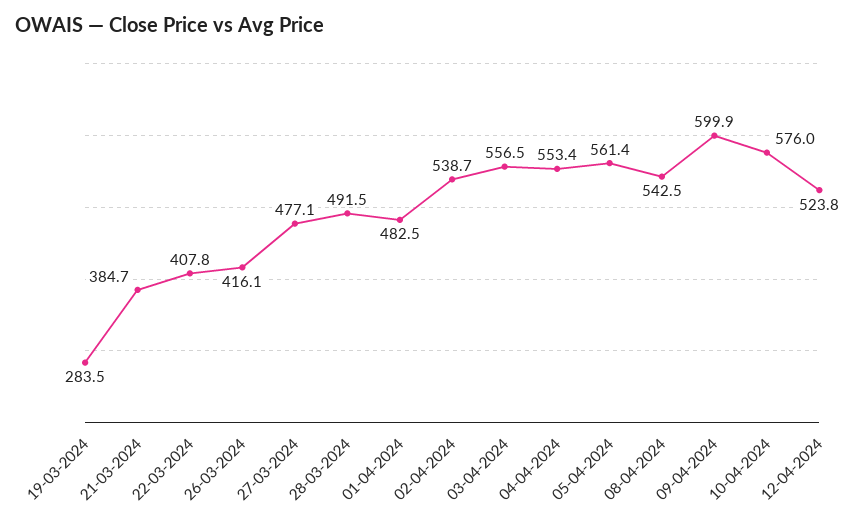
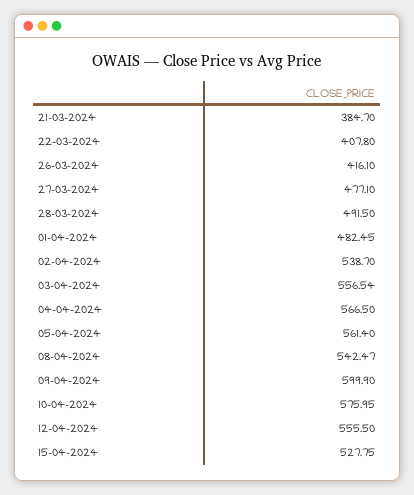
19-03-2024: 283.5 -> none
04-04-2024: 553.4 -> 566.5
12-04-2024: 523.8 -> 555.5
15-04-2024: none -> 527.75

